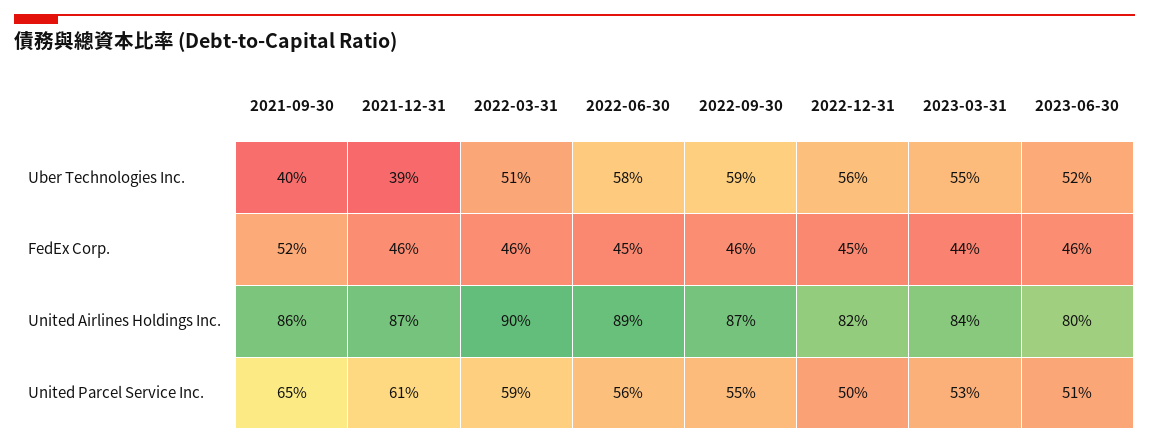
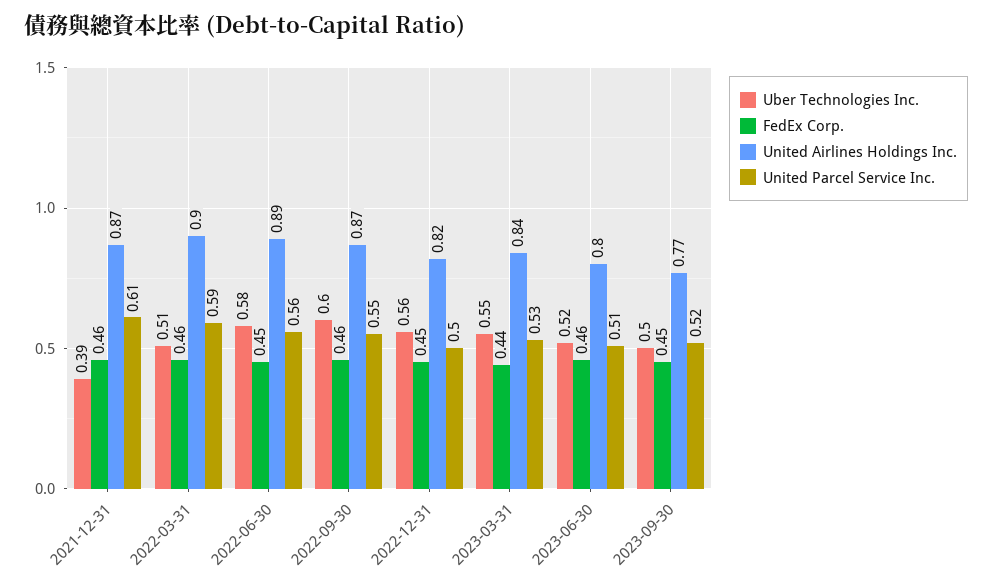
Uber Technologies Inc., 2021-09-30: 0.4 -> none
Uber Technologies Inc., 2022-09-30: 0.59 -> 0.6
FedEx Corp., 2021-09-30: 0.52 -> none
United Airlines Holdings Inc., 2021-09-30: 0.86 -> none
United Parcel Service Inc., 2021-09-30: 0.65 -> none
Uber Technologies Inc., 2023-09-30: none -> 0.5
FedEx Corp., 2023-09-30: none -> 0.45
United Airlines Holdings Inc., 2023-09-30: none -> 0.77
United Parcel Service Inc., 2023-09-30: none -> 0.52

